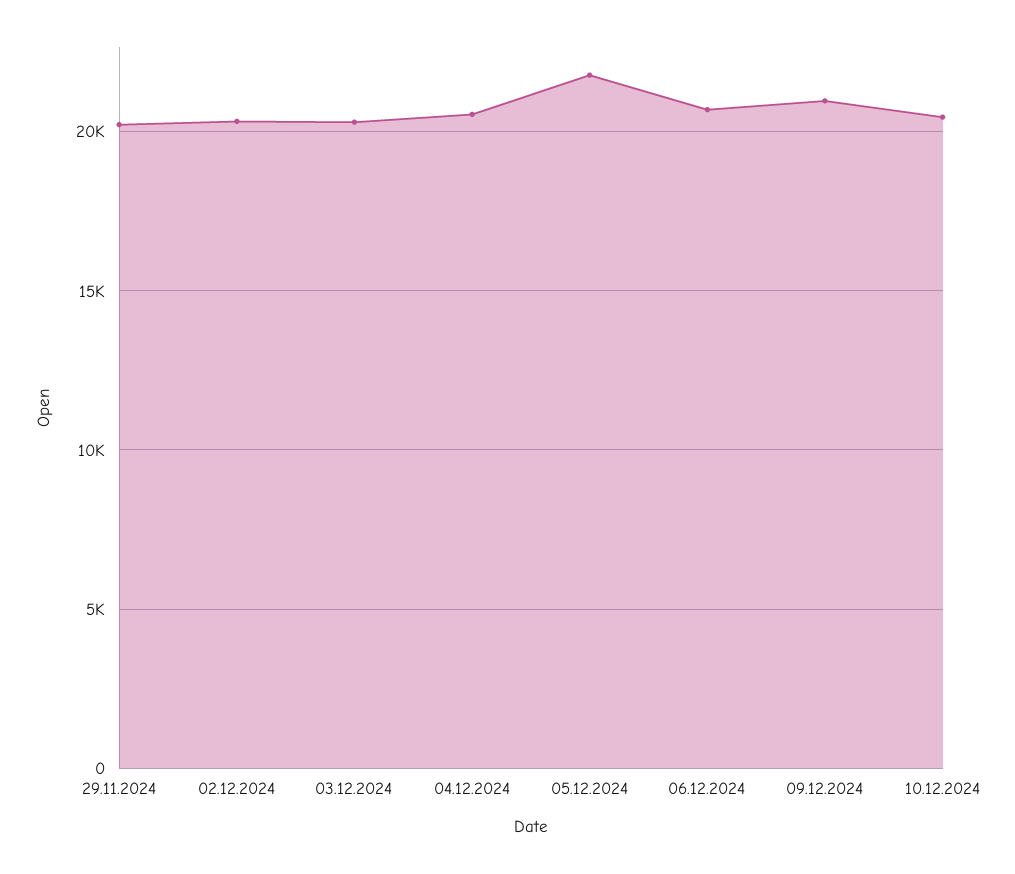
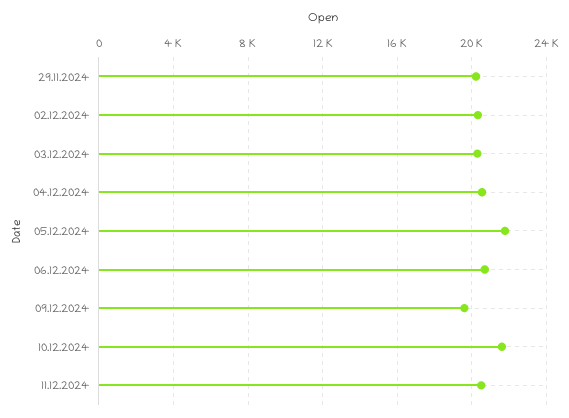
09.12.2024: 21000 -> 19500
10.12.2024: 20500 -> 21500
11.12.2024: none -> 20500

